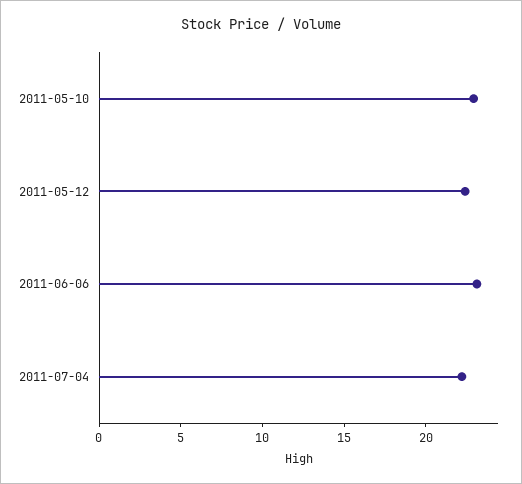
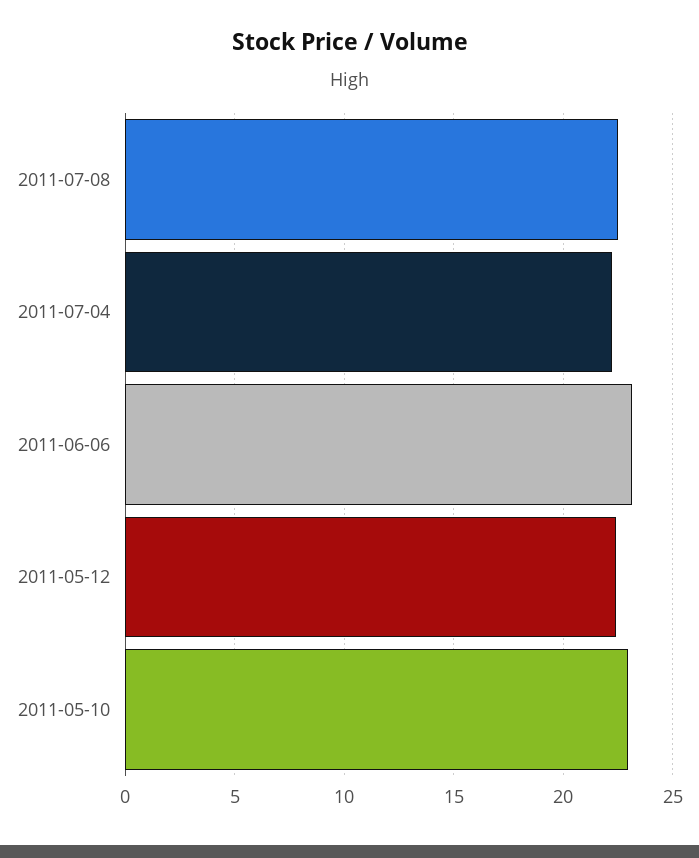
2011-07-08: none -> 22.5

